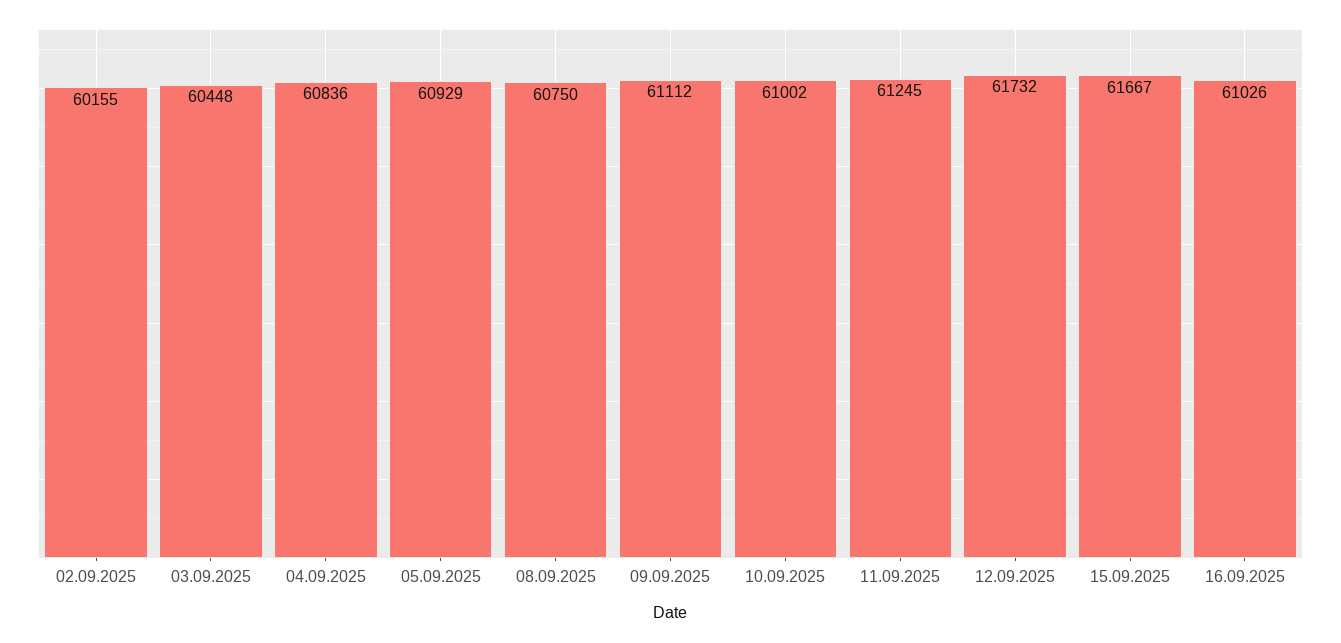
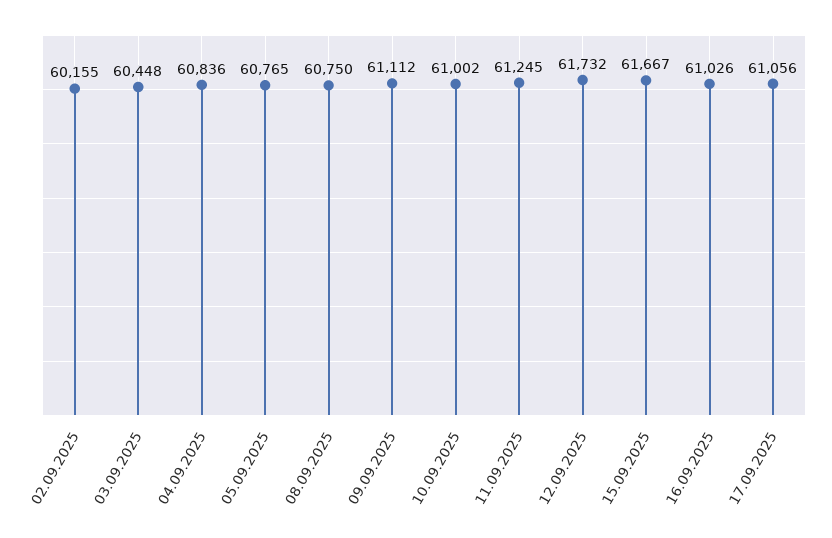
05.09.2025: 60929 -> 60765
17.09.2025: none -> 61056

